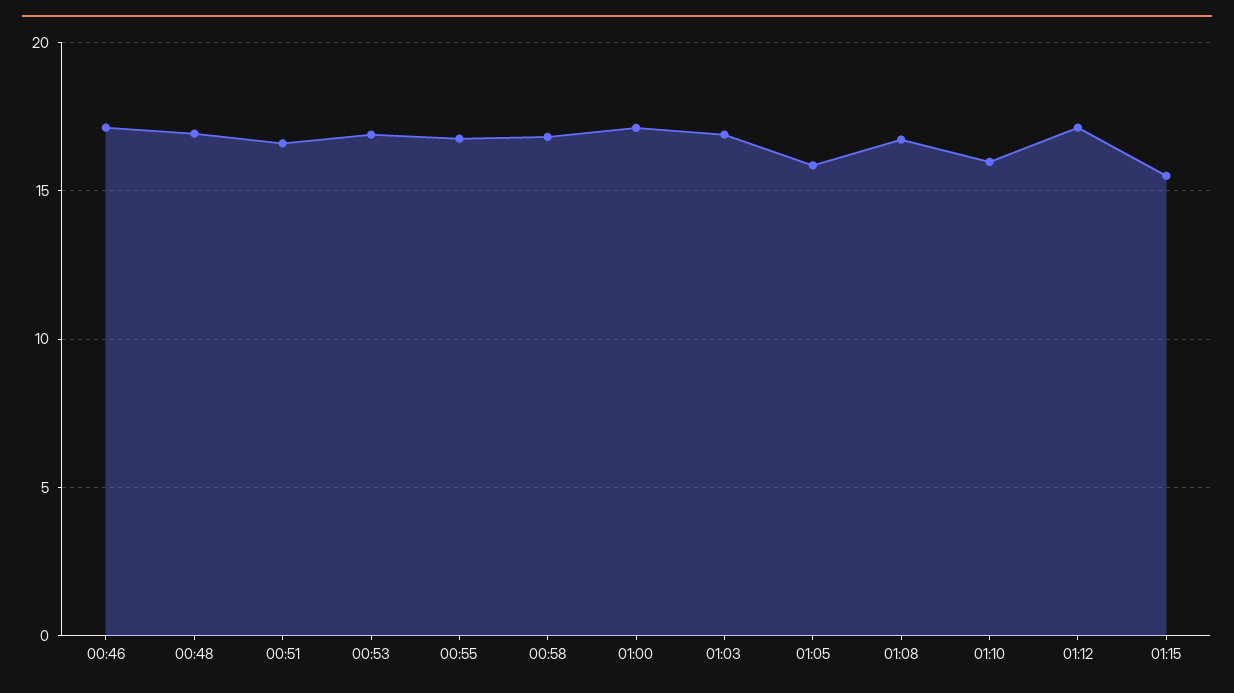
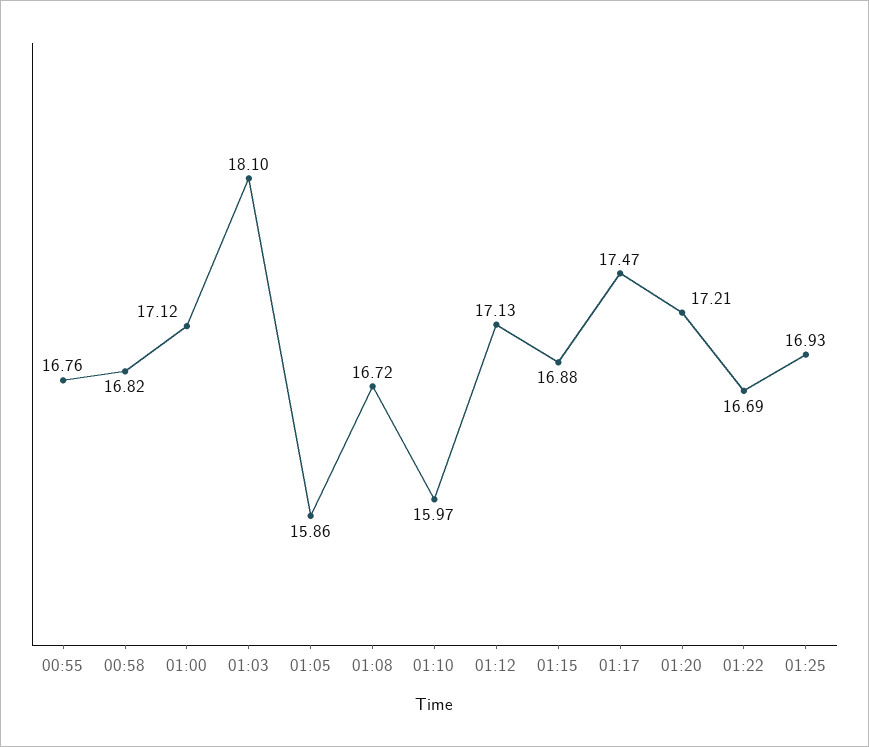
00:46: 17 -> none
00:48: 17 -> none
00:51: 16.5 -> none
00:53: 17 -> none
01:03: 17 -> 18.1
01:15: 15.5 -> 16.88
01:17: none -> 17.47
01:20: none -> 17.21
01:22: none -> 16.69
01:25: none -> 16.93

